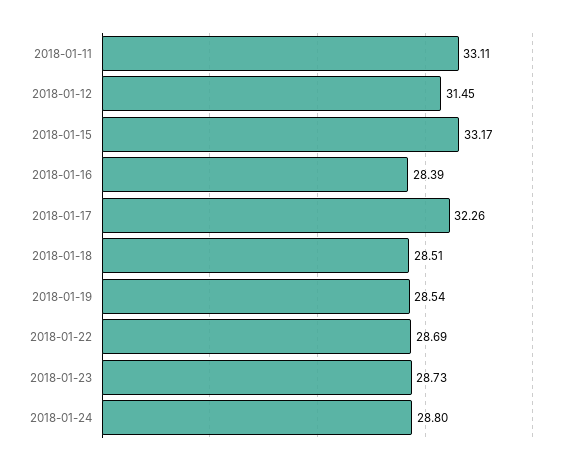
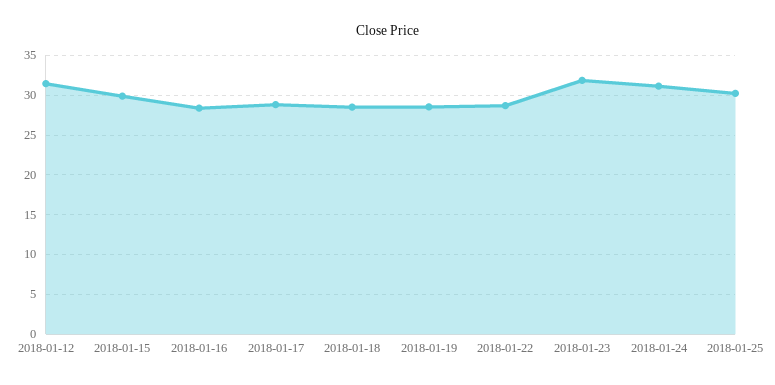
2018-01-11: 33.11 -> none
2018-01-15: 33.17 -> 30
2018-01-17: 32.26 -> 29
2018-01-23: 28.73 -> 32
2018-01-24: 28.8 -> 31
2018-01-25: none -> 30

